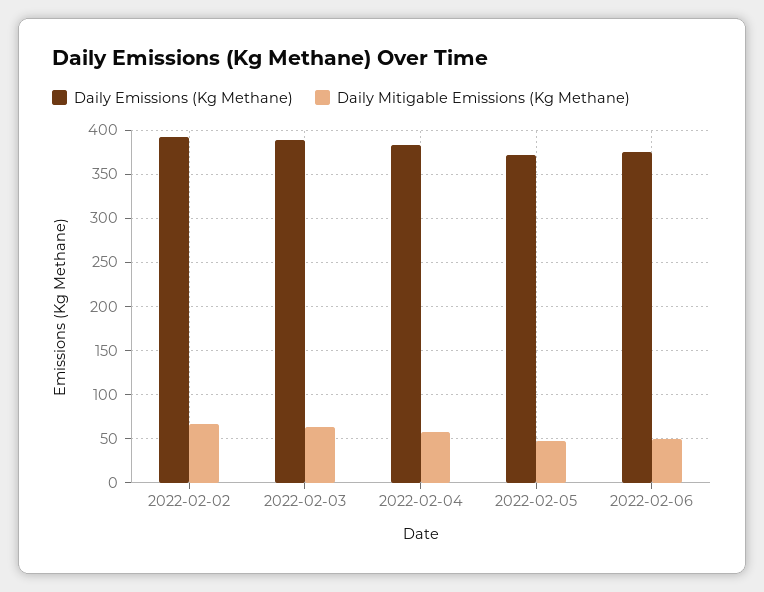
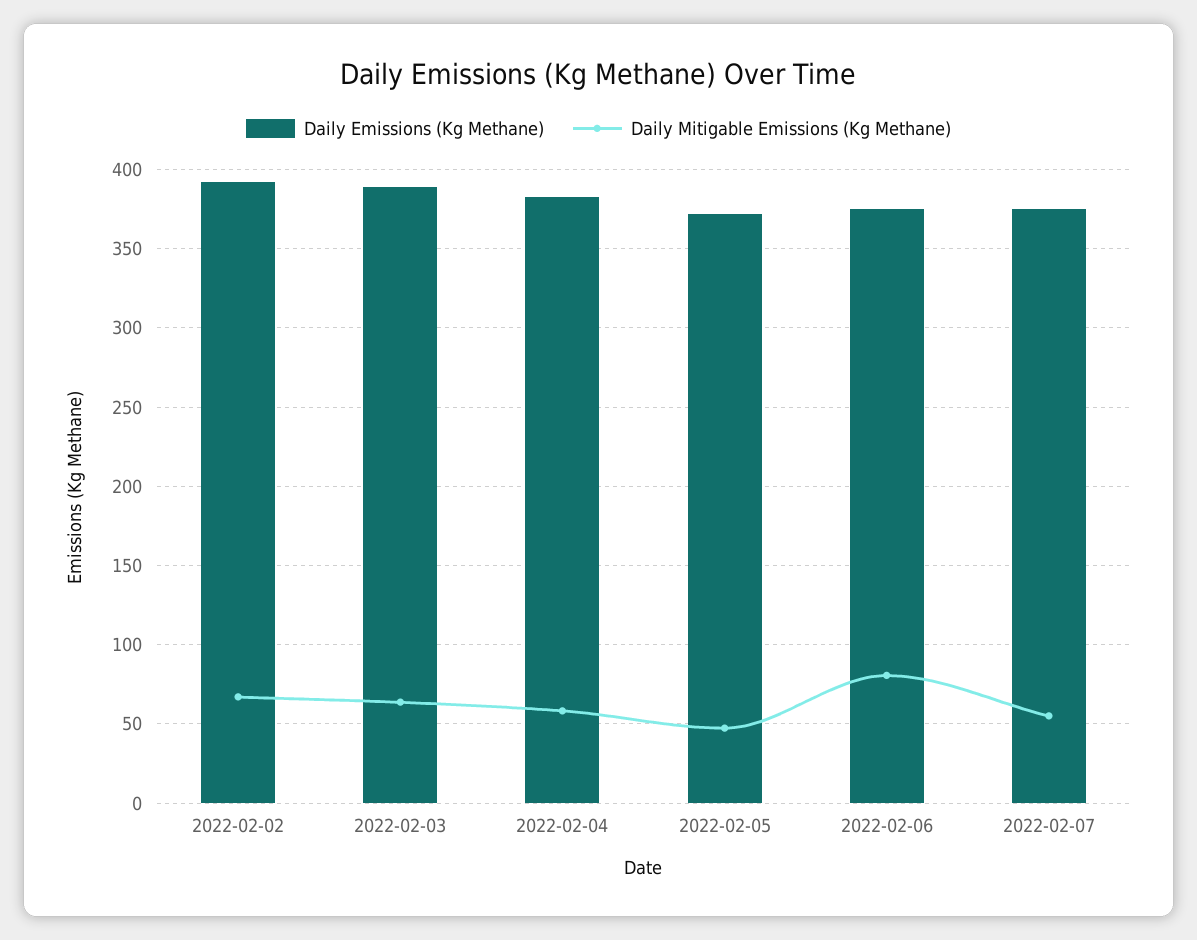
Daily Mitigable Emissions (Kg Methane), 2022-02-06: 50 -> 80
Daily Emissions (Kg Methane), 2022-02-07: none -> 375
Daily Mitigable Emissions (Kg Methane), 2022-02-07: none -> 55

